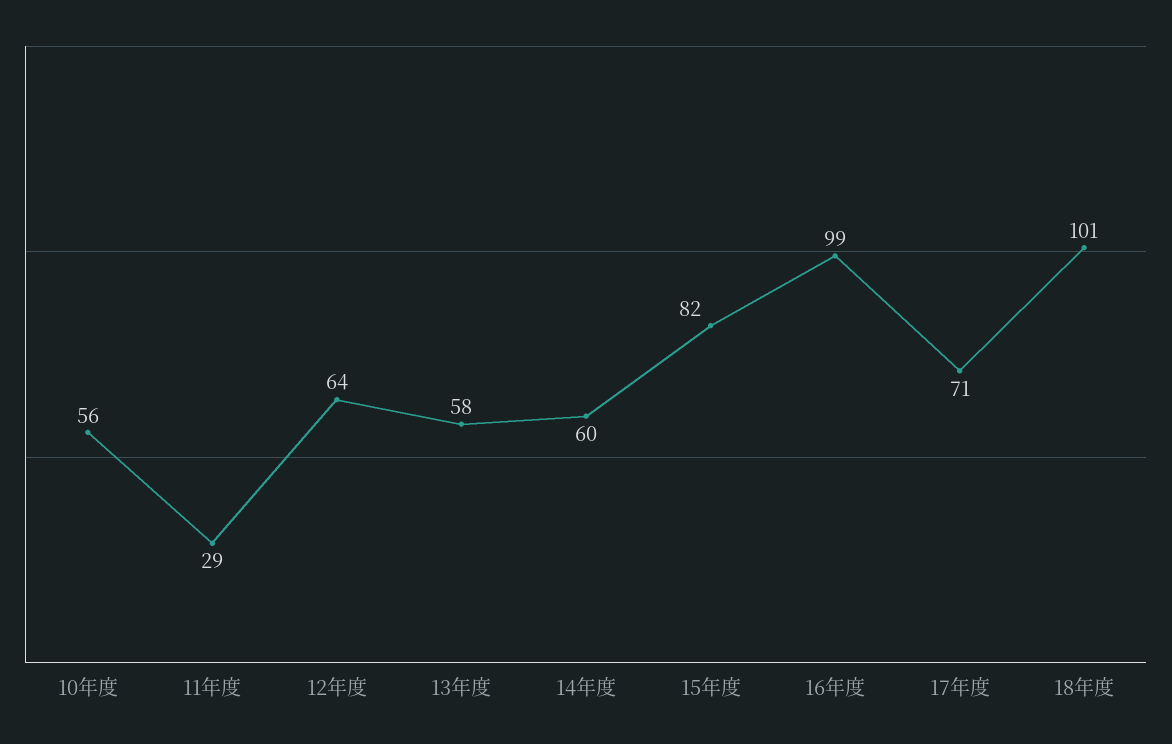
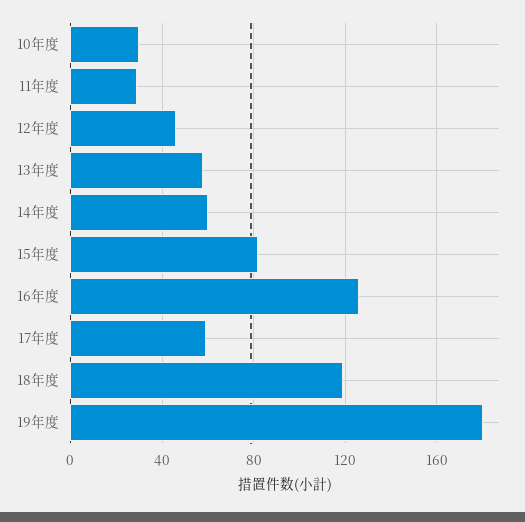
10年度: 56 -> 30
12年度: 64 -> 45
16年度: 99 -> 125
17年度: 71 -> 60
18年度: 101 -> 120
19年度: none -> 180

